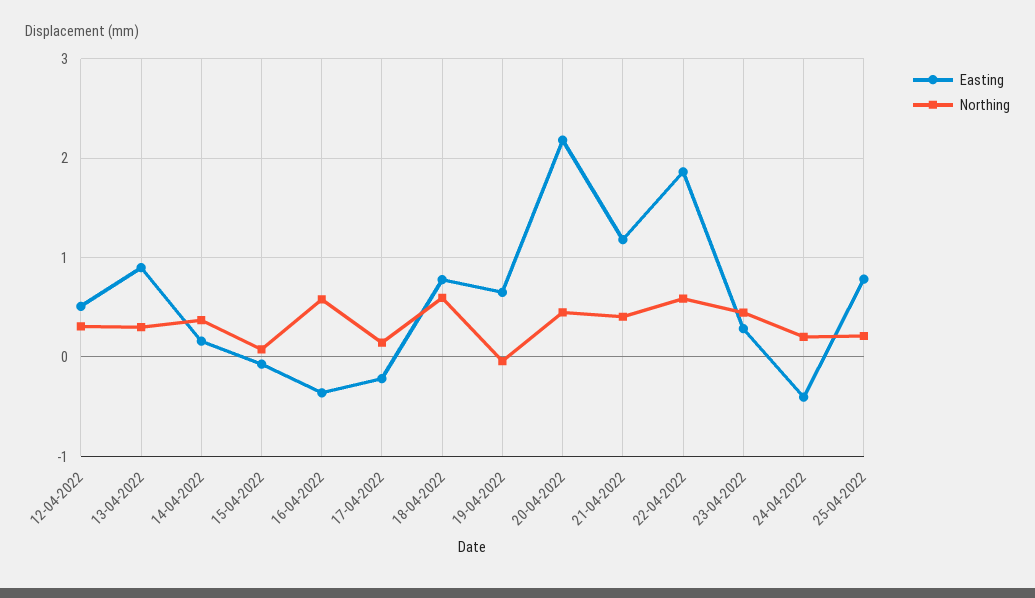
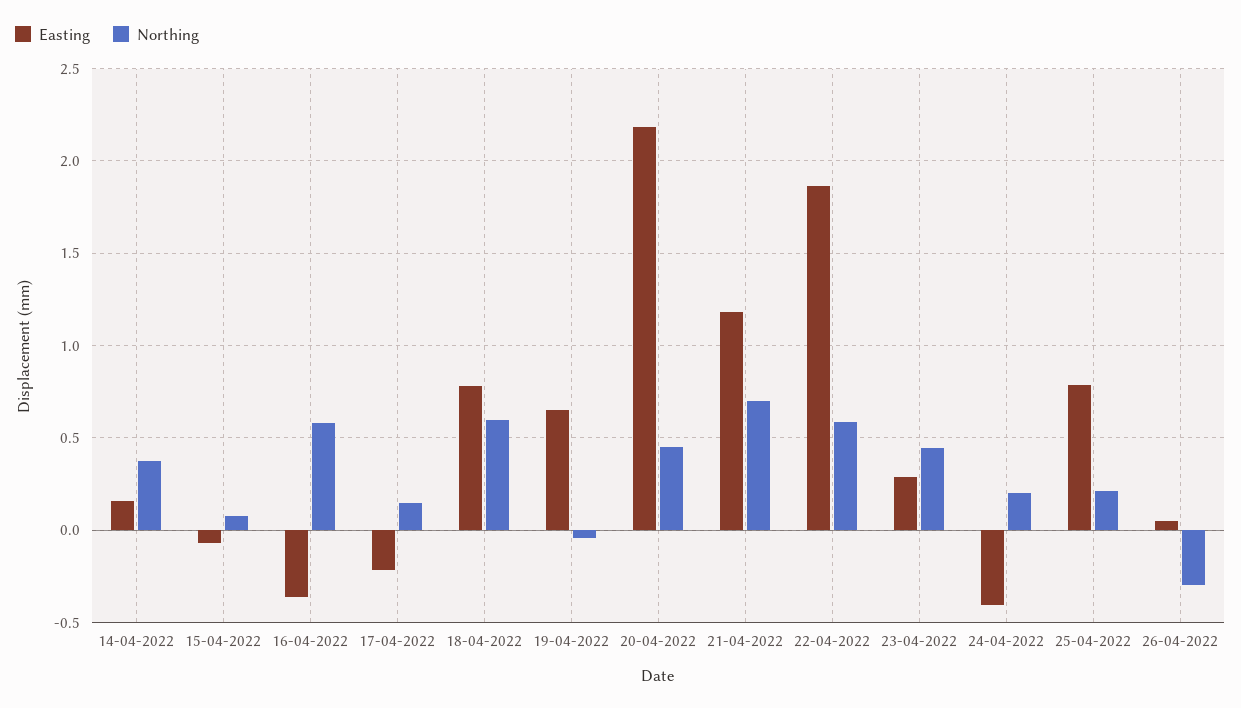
Easting, 12-04-2022: 0.5 -> none
Northing, 12-04-2022: 0.3 -> none
Easting, 13-04-2022: 0.9 -> none
Northing, 13-04-2022: 0.3 -> none
Northing, 21-04-2022: 0.4 -> 0.7
Easting, 26-04-2022: none -> 0.05
Northing, 26-04-2022: none -> -0.3

